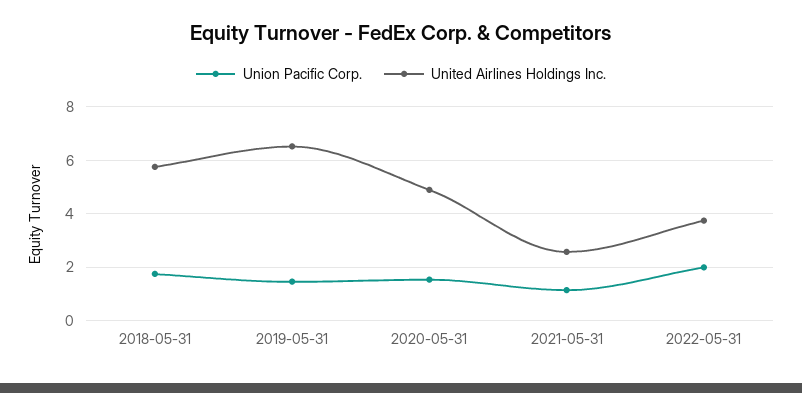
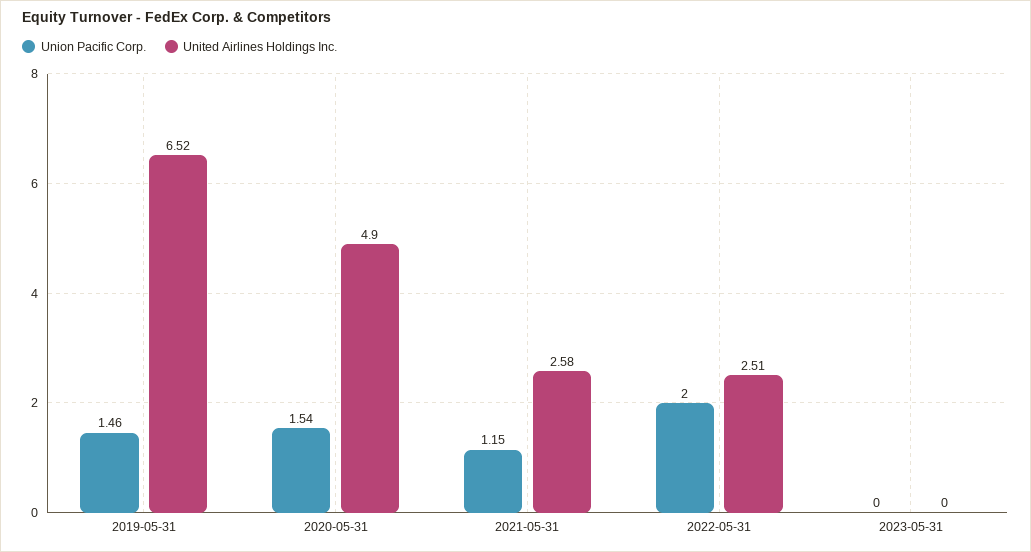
Union Pacific Corp., 2018-05-31: 1.75 -> none
United Airlines Holdings Inc., 2018-05-31: 5.75 -> none
United Airlines Holdings Inc., 2022-05-31: 3.75 -> 2.51
Union Pacific Corp., 2023-05-31: none -> 0
United Airlines Holdings Inc., 2023-05-31: none -> 0

